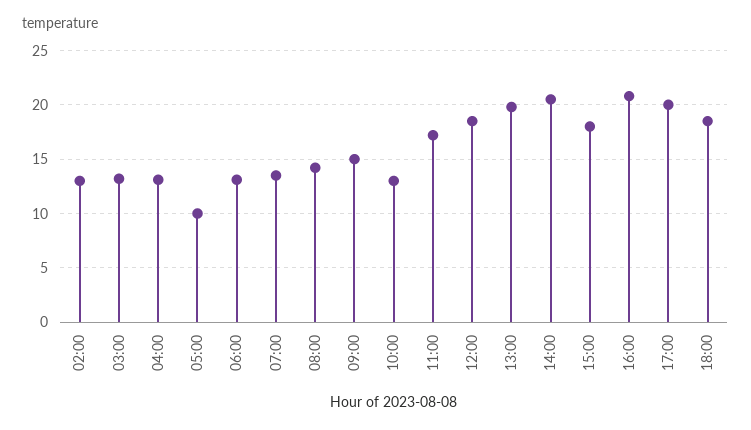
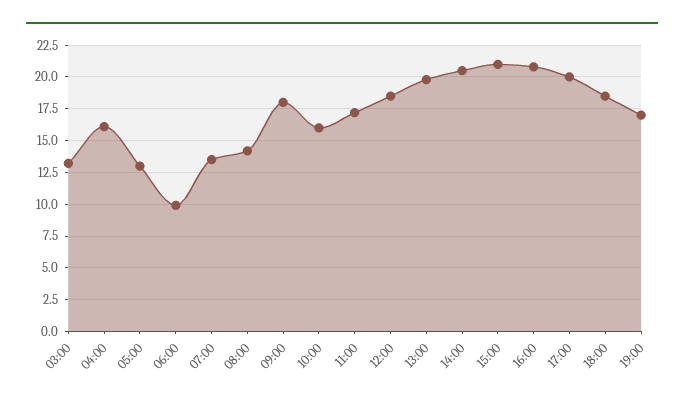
02:00: 13 -> none
04:00: 13 -> 16
05:00: 10 -> 13
06:00: 13 -> 10
09:00: 15 -> 18
10:00: 13 -> 16
15:00: 18 -> 21
19:00: none -> 17

